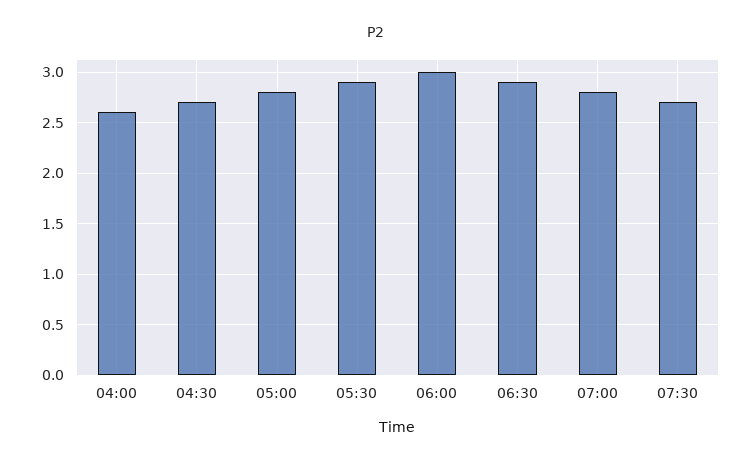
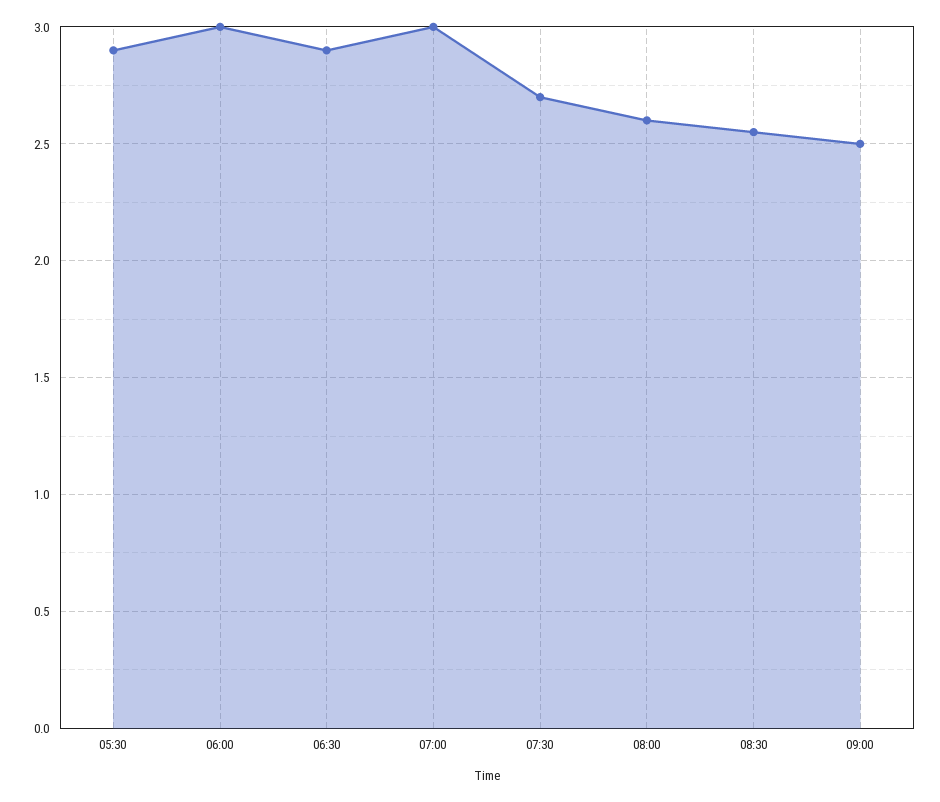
04:00: 2.6 -> none
04:30: 2.7 -> none
05:00: 2.8 -> none
07:00: 2.8 -> 3
08:00: none -> 2.6
08:30: none -> 2.55
09:00: none -> 2.5

